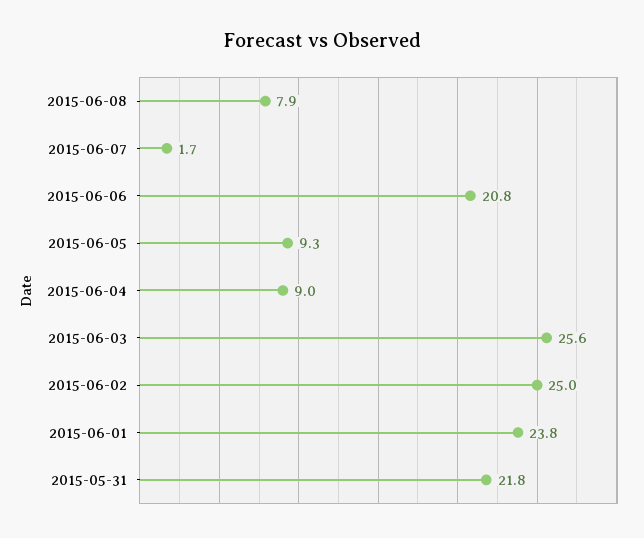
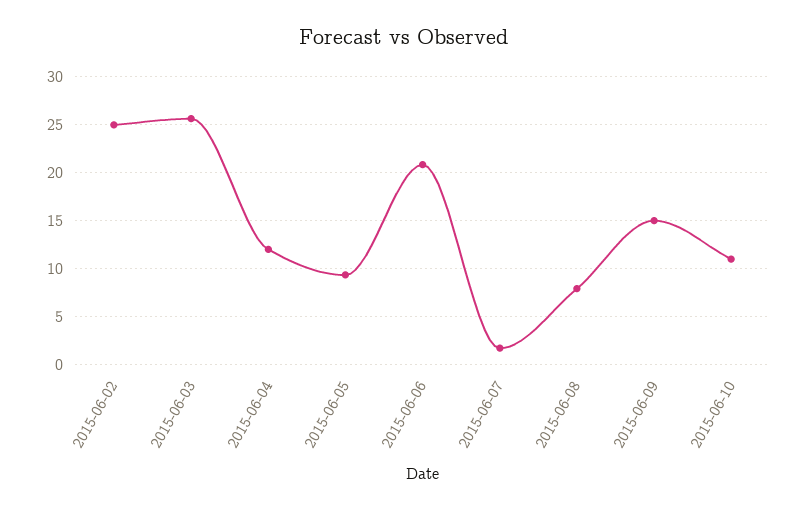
2015-06-04: 9 -> 12
2015-06-01: 23.8 -> none
2015-05-31: 21.8 -> none
2015-06-09: none -> 15
2015-06-10: none -> 11

